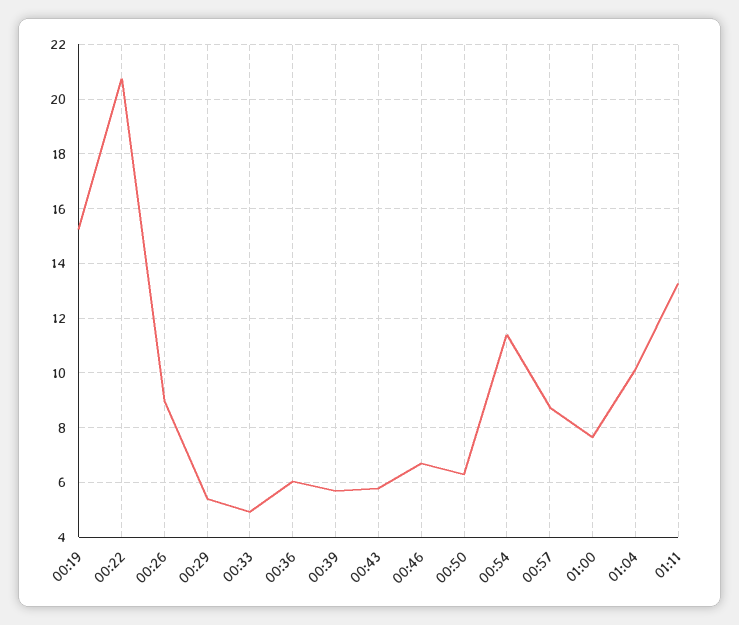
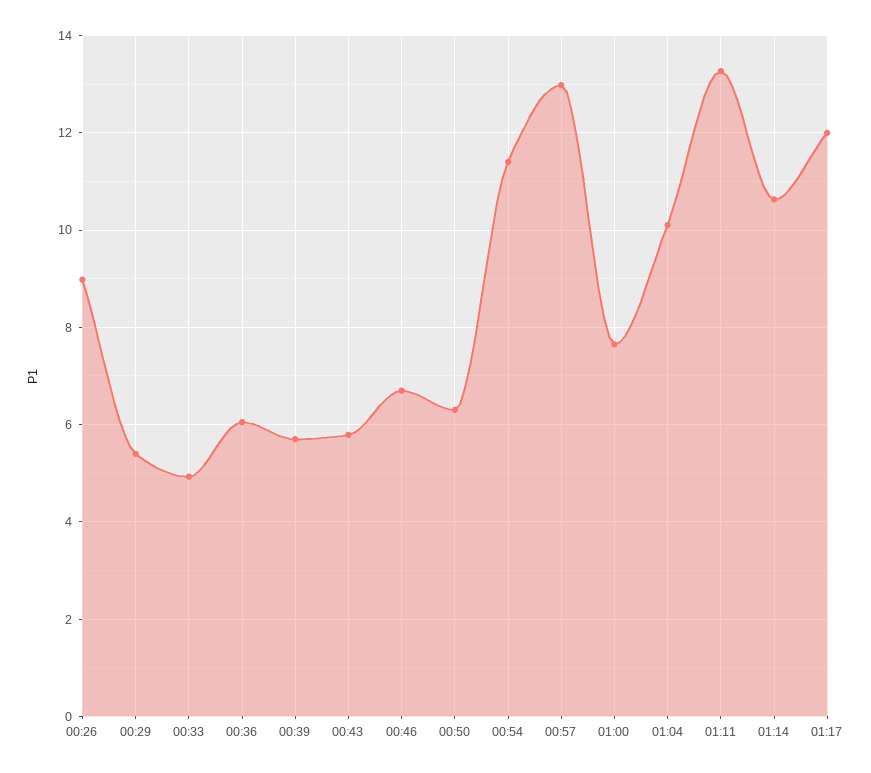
00:19: 15.25 -> none
00:22: 20.75 -> none
00:57: 8.75 -> 13
01:14: none -> 10.6
01:17: none -> 12

